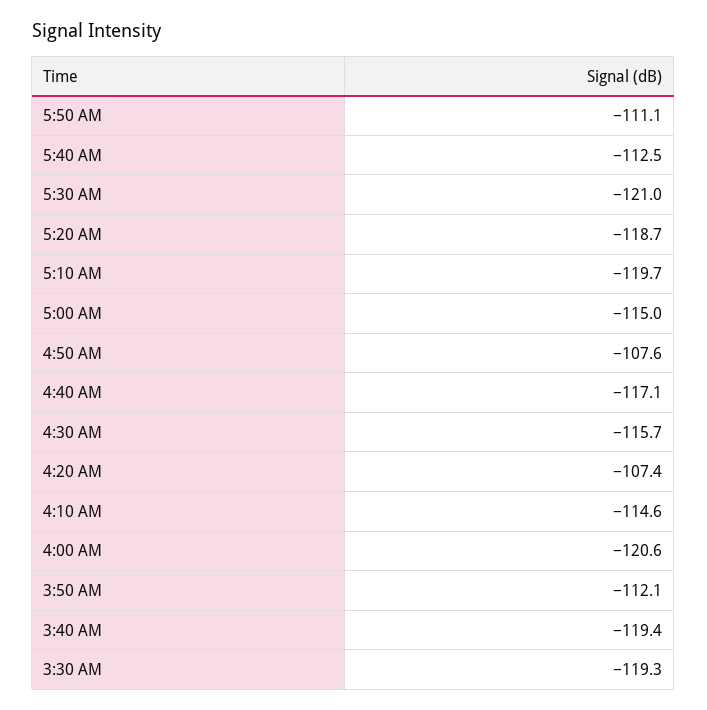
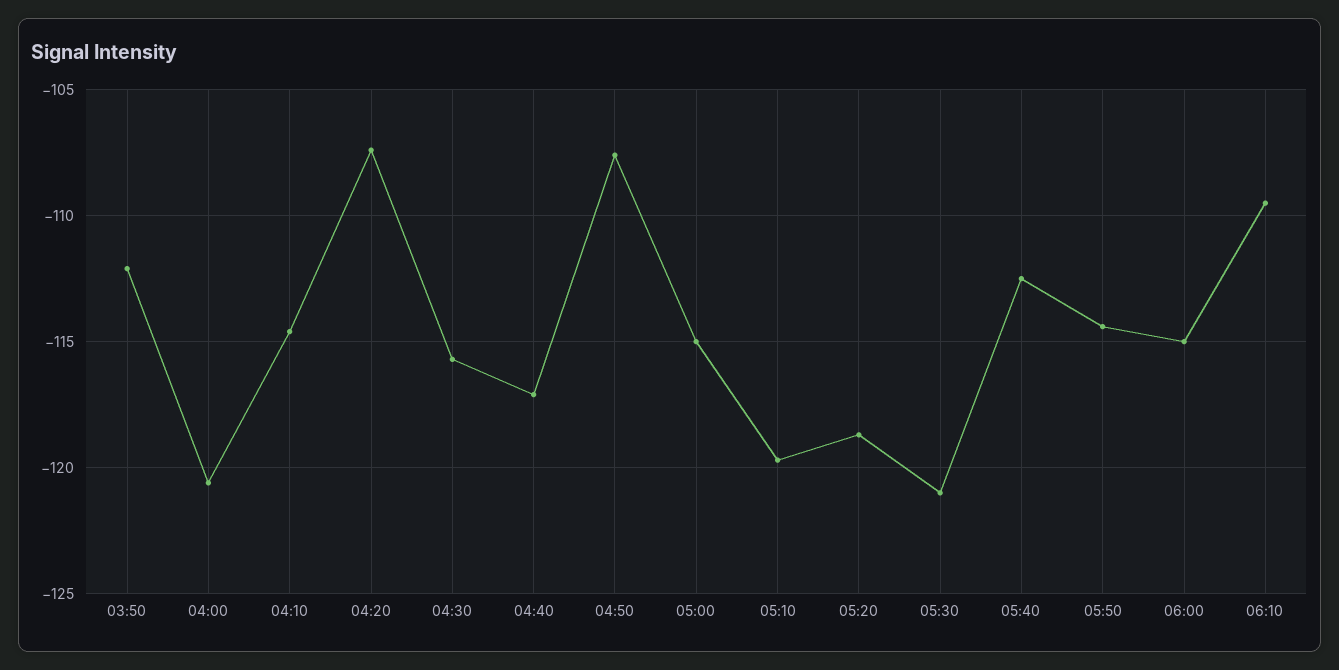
5:50 AM: -111.1 -> -114.5
3:40 AM: -119.4 -> none
3:30 AM: -119.3 -> none
06:00: none -> -115
06:10: none -> -109.5

